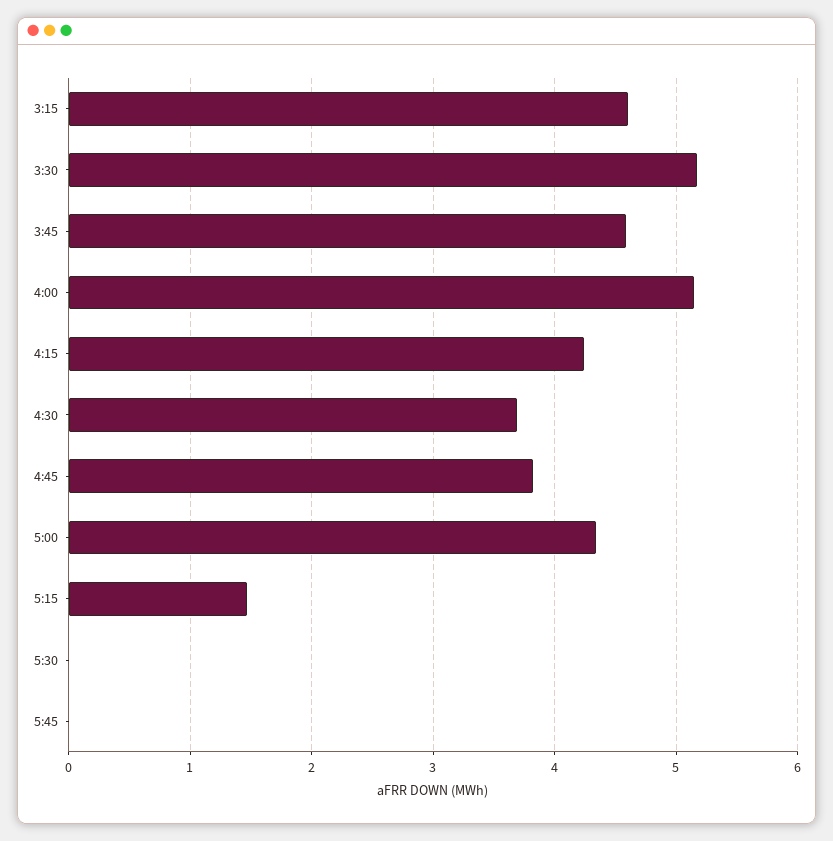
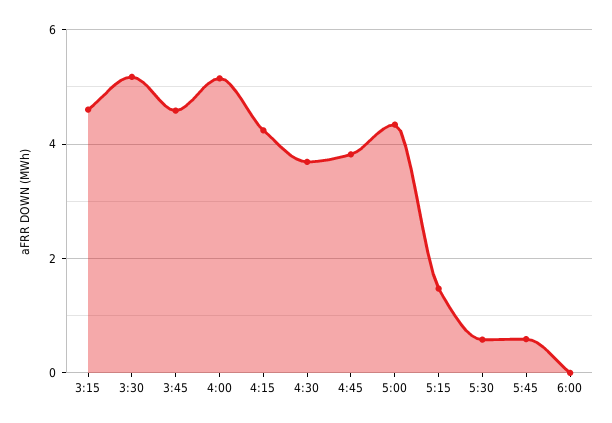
5:30: 0 -> 0.6
5:45: 0 -> 0.6
6:00: none -> 0

